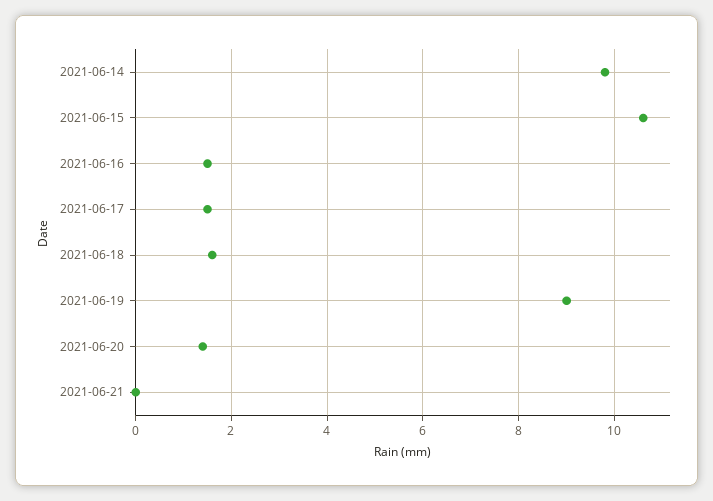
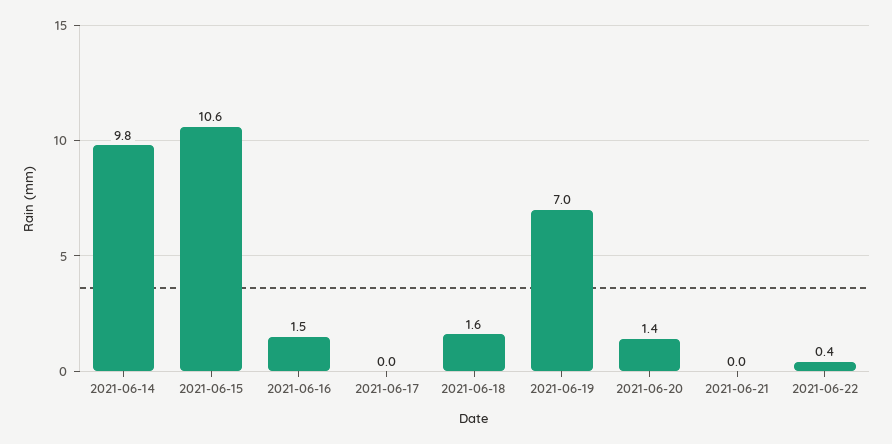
2021-06-17: 1.5 -> 0
2021-06-19: 9 -> 7
2021-06-22: none -> 0.4

